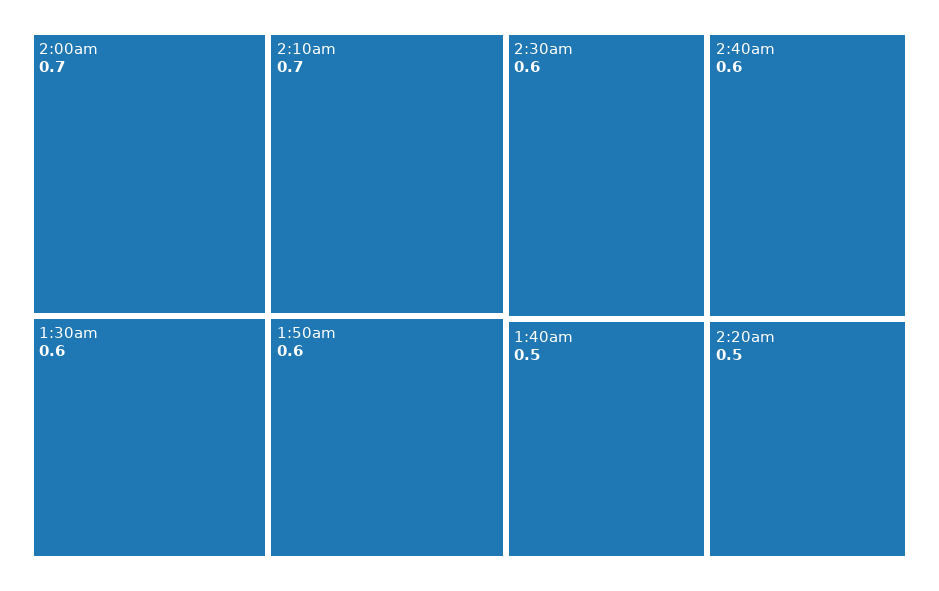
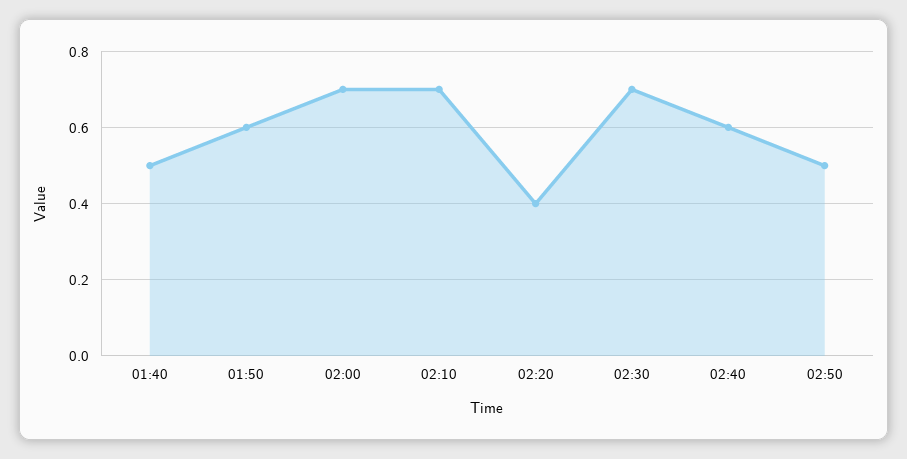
1:30am: 0.6 -> none
2:30am: 0.6 -> 0.7
2:20am: 0.5 -> 0.4
02:50: none -> 0.5

